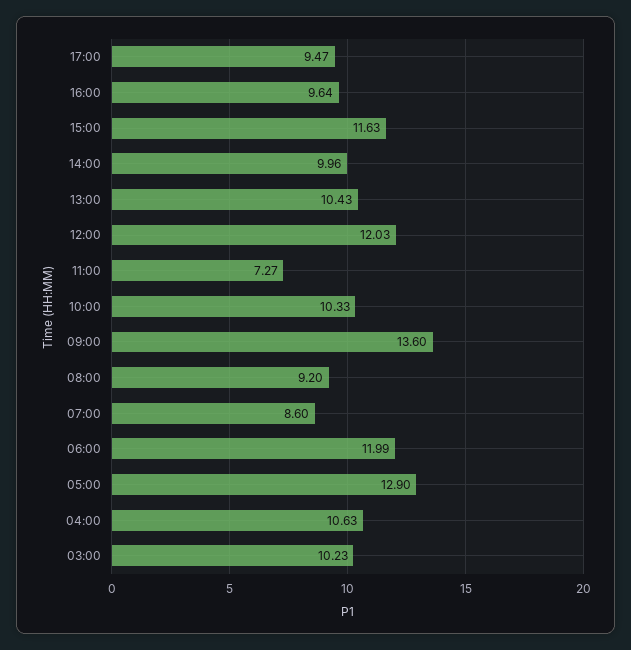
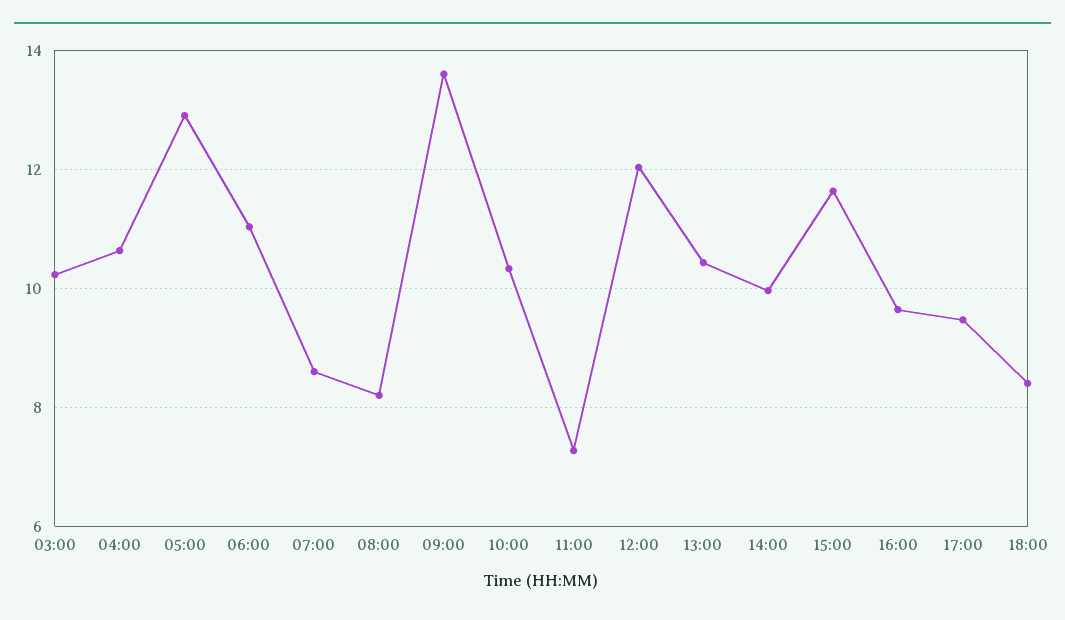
08:00: 9.2 -> 8.2
06:00: 11.99 -> 11
18:00: none -> 8.4

